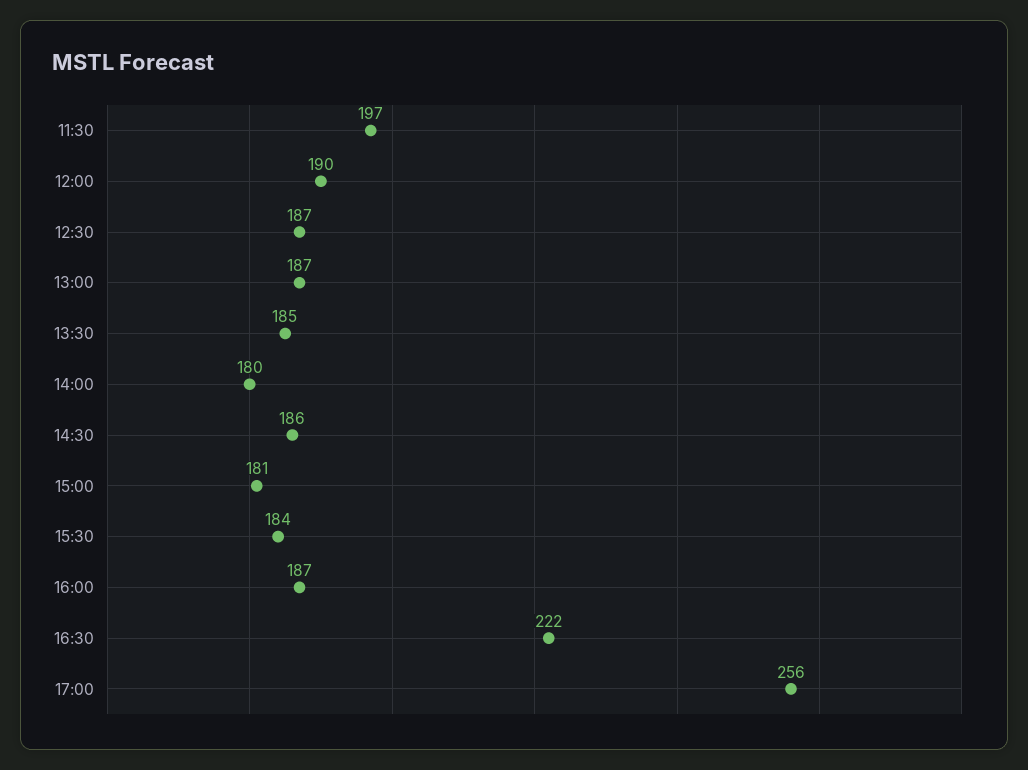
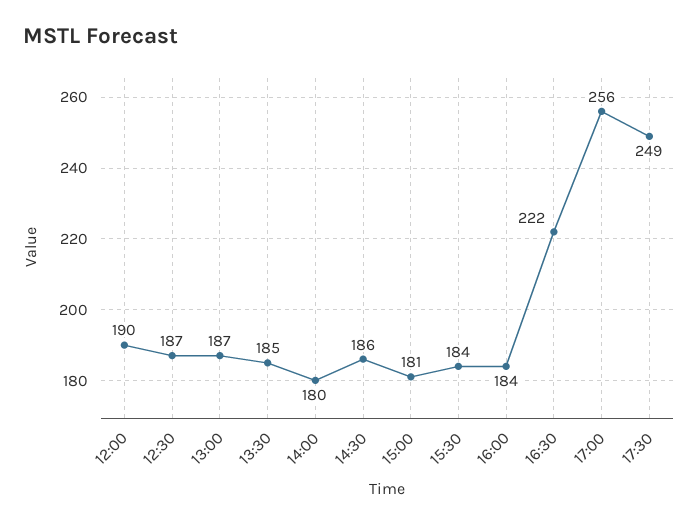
11:30: 197 -> none
16:00: 187 -> 184
17:30: none -> 249

